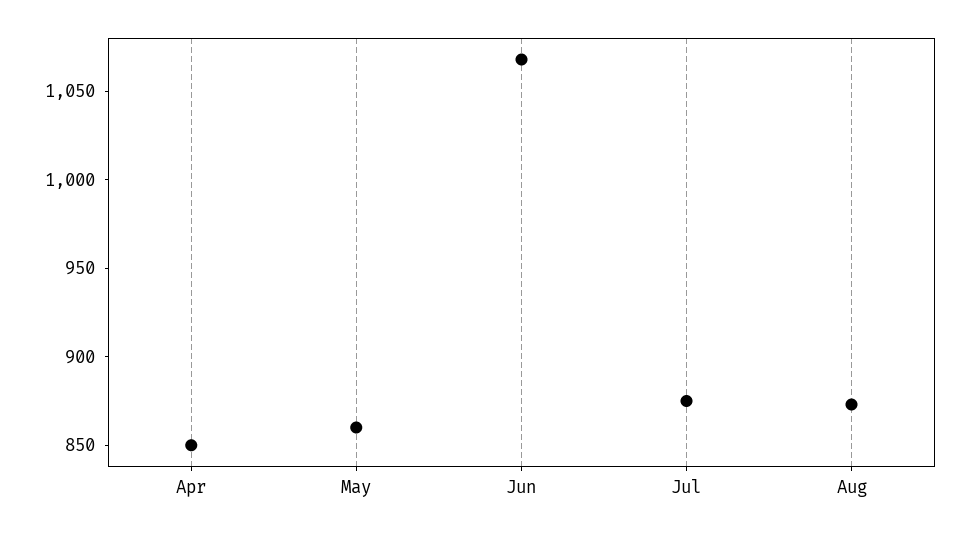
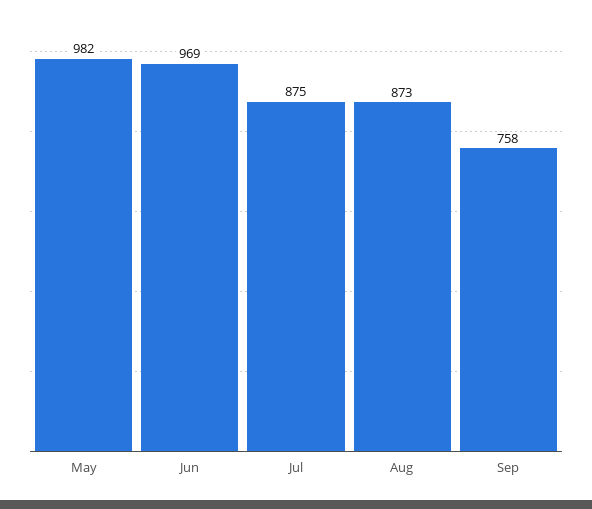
Apr: 850 -> none
May: 860 -> 982
Jun: 1070 -> 969
Sep: none -> 758

